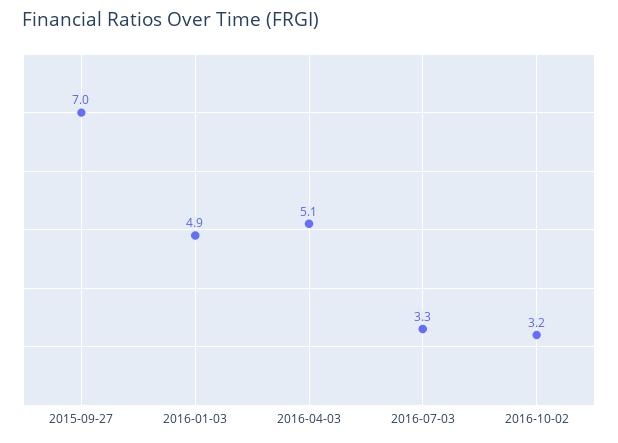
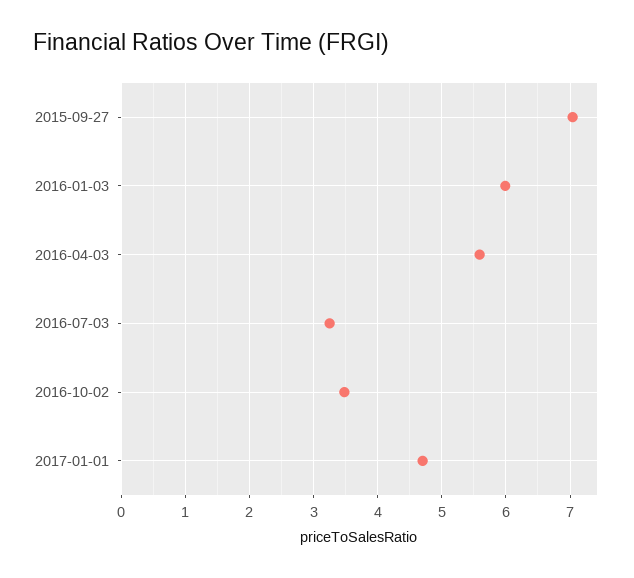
2016-01-03: 4.9 -> 6
2016-04-03: 5.1 -> 5.6
2016-10-02: 3.2 -> 3.5
2017-01-01: none -> 4.7

